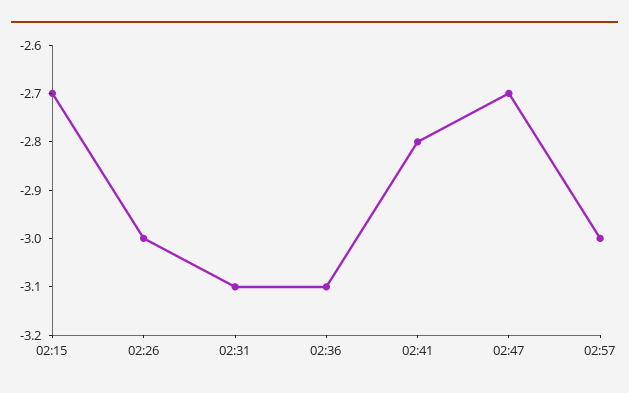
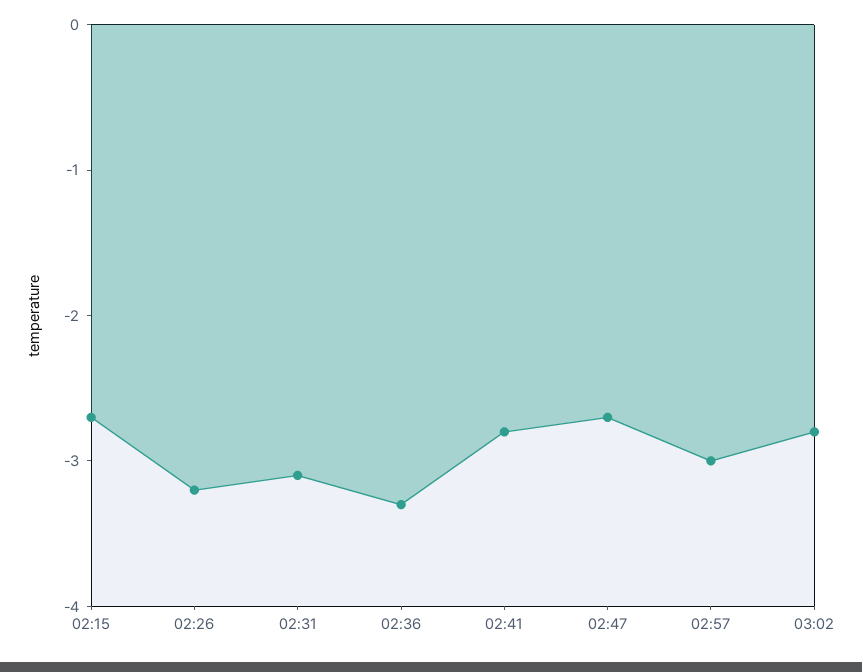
02:26: -3 -> -3.2
02:36: -3.1 -> -3.3
03:02: none -> -2.8

